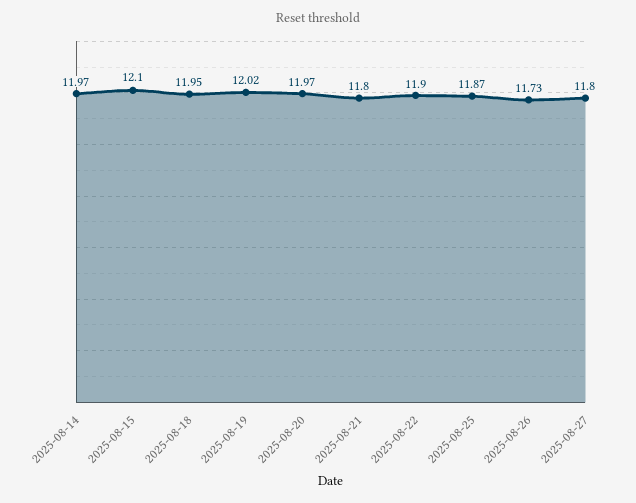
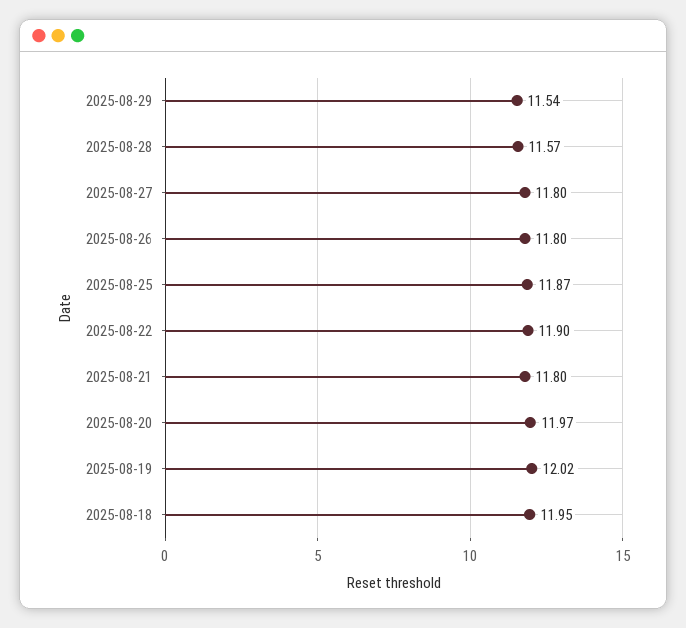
2025-08-14: 11.97 -> none
2025-08-15: 12.1 -> none
2025-08-26: 11.73 -> 11.8
2025-08-29: none -> 11.54
2025-08-28: none -> 11.57

